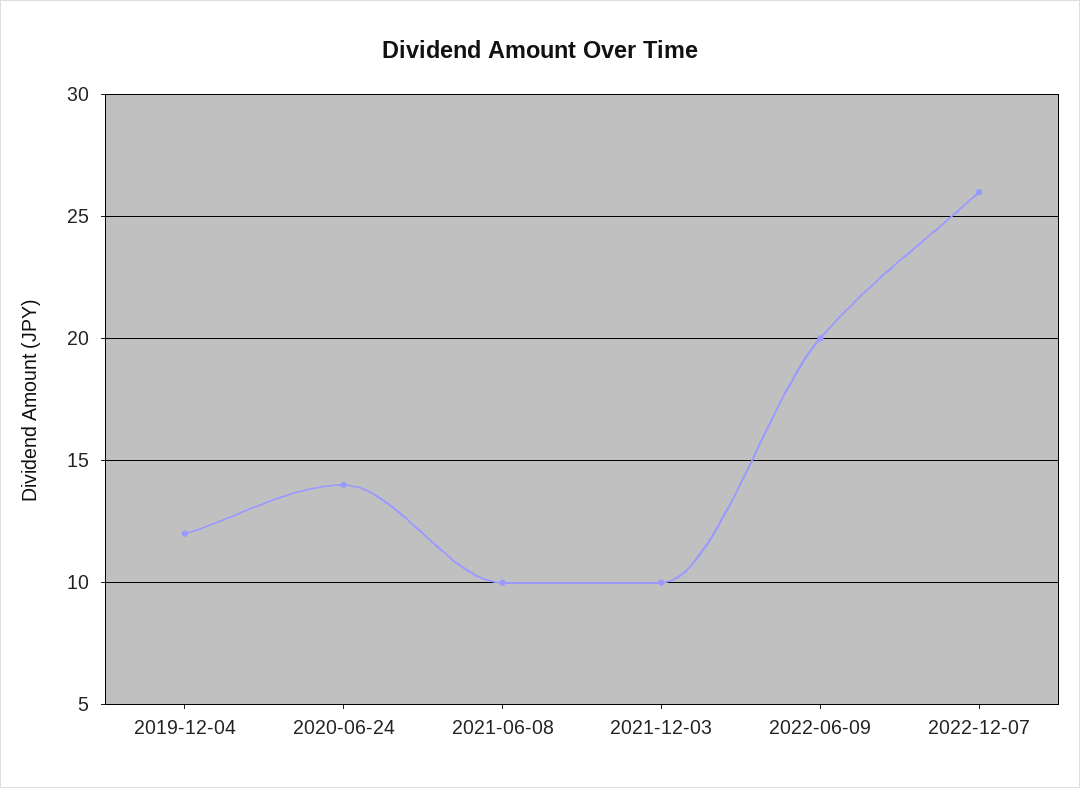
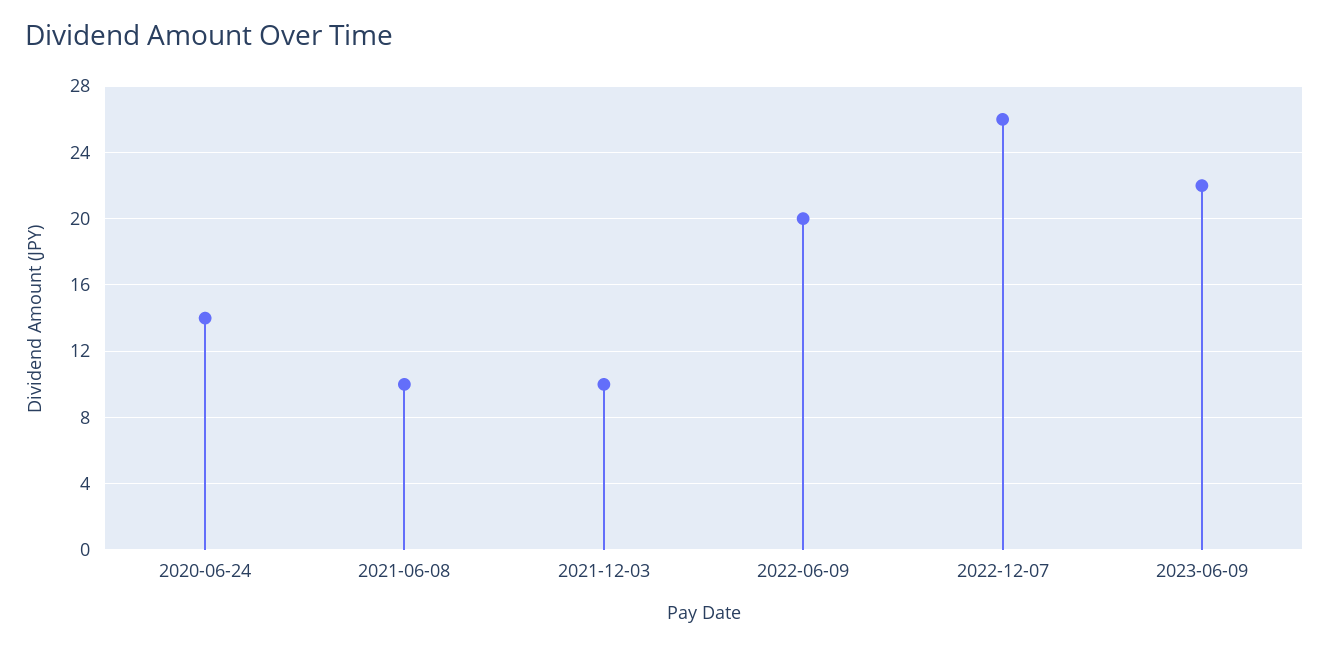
2019-12-04: 12 -> none
2023-06-09: none -> 22

